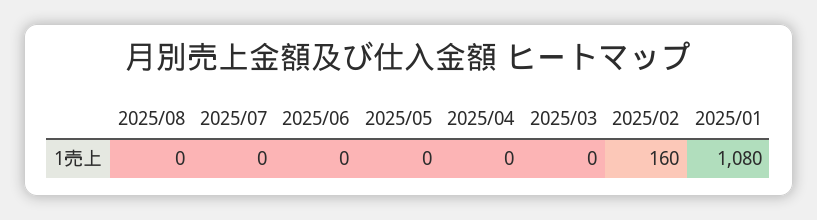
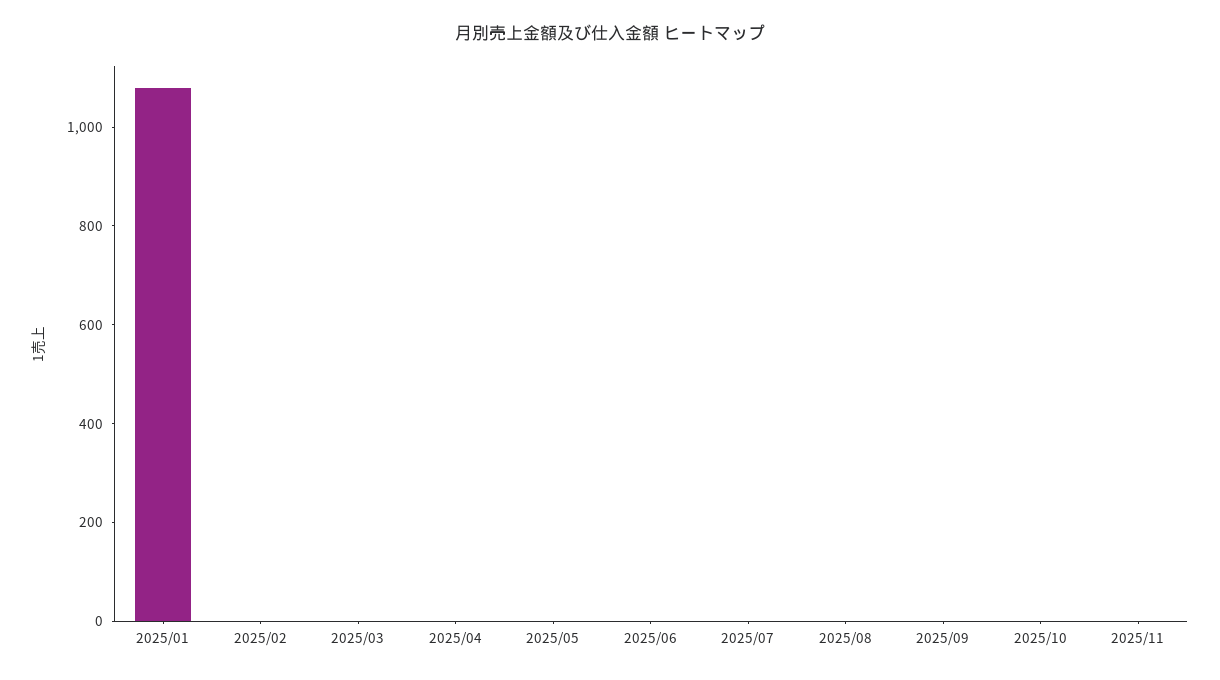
2025/02: 160 -> 0
2025/09: none -> 0
2025/10: none -> 0
2025/11: none -> 0

